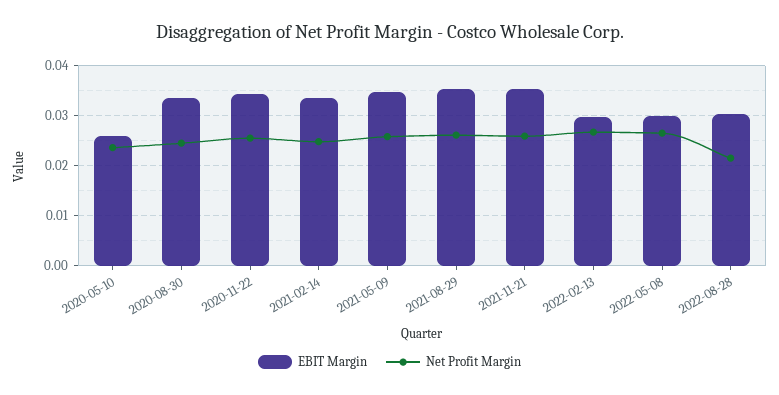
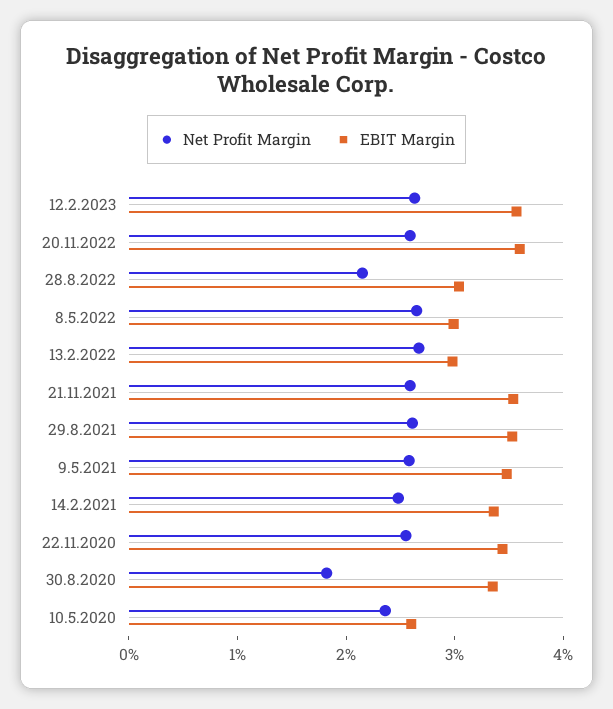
Net Profit Margin, 2020-08-30: 0.024 -> 0.018
Net Profit Margin, 12.2.2023: none -> 0.026
EBIT Margin, 12.2.2023: none -> 0.036
Net Profit Margin, 20.11.2022: none -> 0.026
EBIT Margin, 20.11.2022: none -> 0.036

